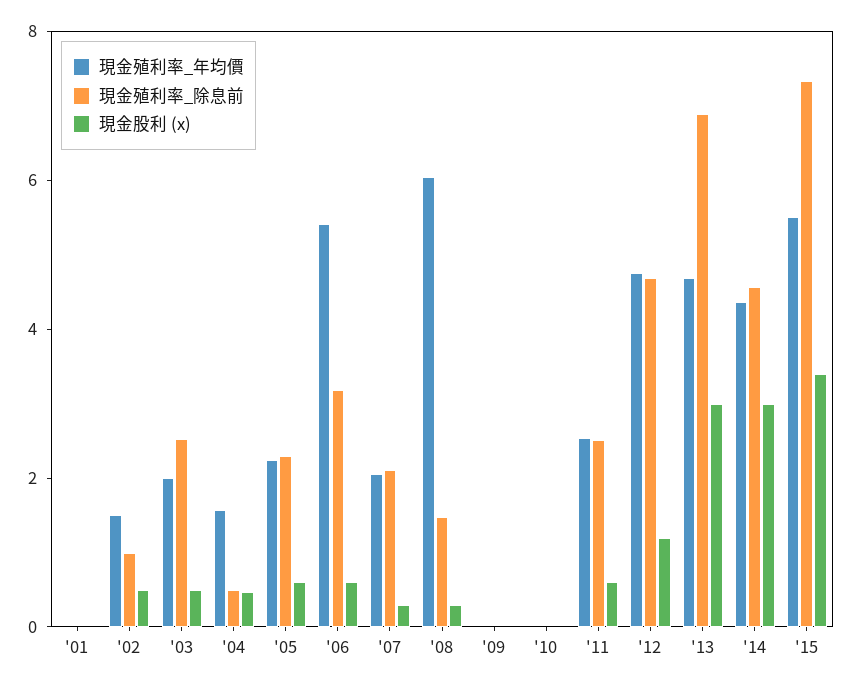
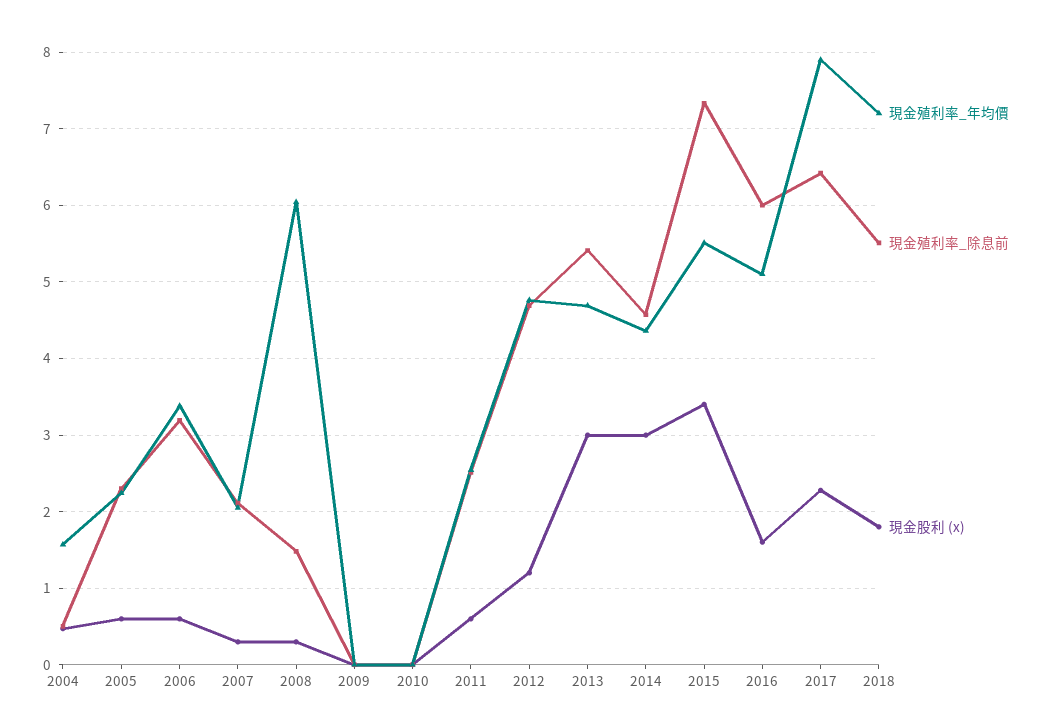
現金殖利率_年均價, '01: 0 -> none
現金殖利率_除息前, '01: 0 -> none
現金股利 (x), '01: 0 -> none
現金殖利率_年均價, '02: 1.5 -> none
現金殖利率_除息前, '02: 1 -> none
現金股利 (x), '02: 0.5 -> none
現金殖利率_年均價, '03: 2 -> none
現金殖利率_除息前, '03: 2.5 -> none
現金股利 (x), '03: 0.5 -> none
現金殖利率_年均價, '06: 5.5 -> 3.4
現金殖利率_除息前, '13: 7 -> 5.4
現金殖利率_年均價, 2016: none -> 5.1
現金殖利率_除息前, 2016: none -> 6
現金股利 (x), 2016: none -> 1.6
現金殖利率_年均價, 2017: none -> 7.9
現金殖利率_除息前, 2017: none -> 6.4
現金股利 (x), 2017: none -> 2.3
現金殖利率_年均價, 2018: none -> 7.2
現金殖利率_除息前, 2018: none -> 5.5
現金股利 (x), 2018: none -> 1.8

